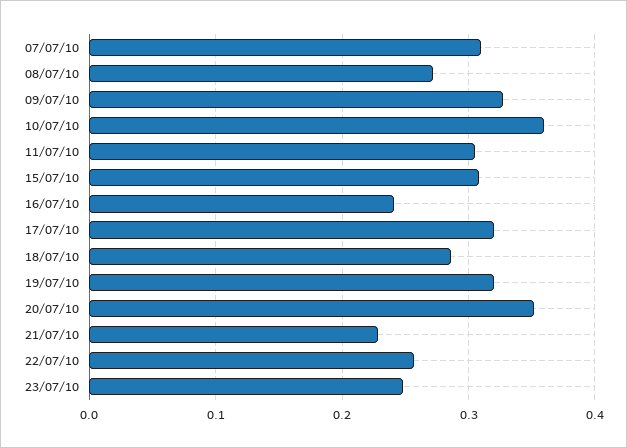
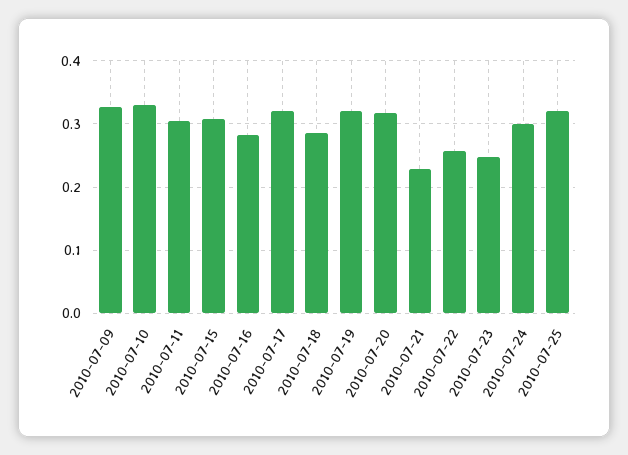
07/07/10: 0.31 -> none
08/07/10: 0.27 -> none
10/07/10: 0.36 -> 0.33
16/07/10: 0.24 -> 0.28
20/07/10: 0.35 -> 0.32
2010-07-24: none -> 0.3
2010-07-25: none -> 0.32

